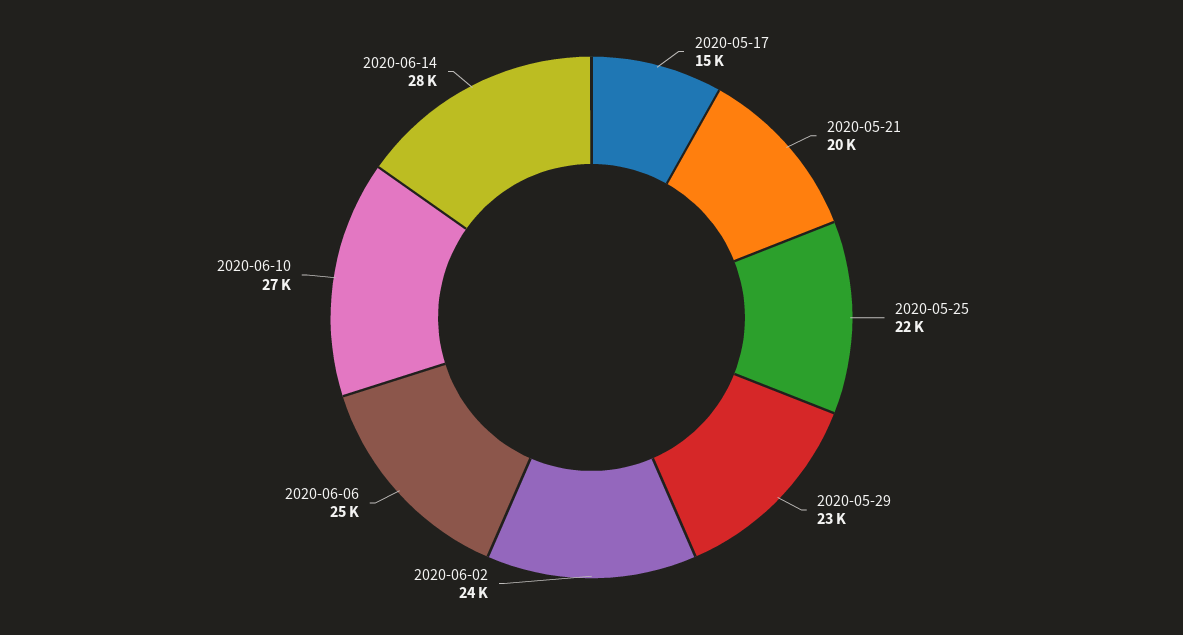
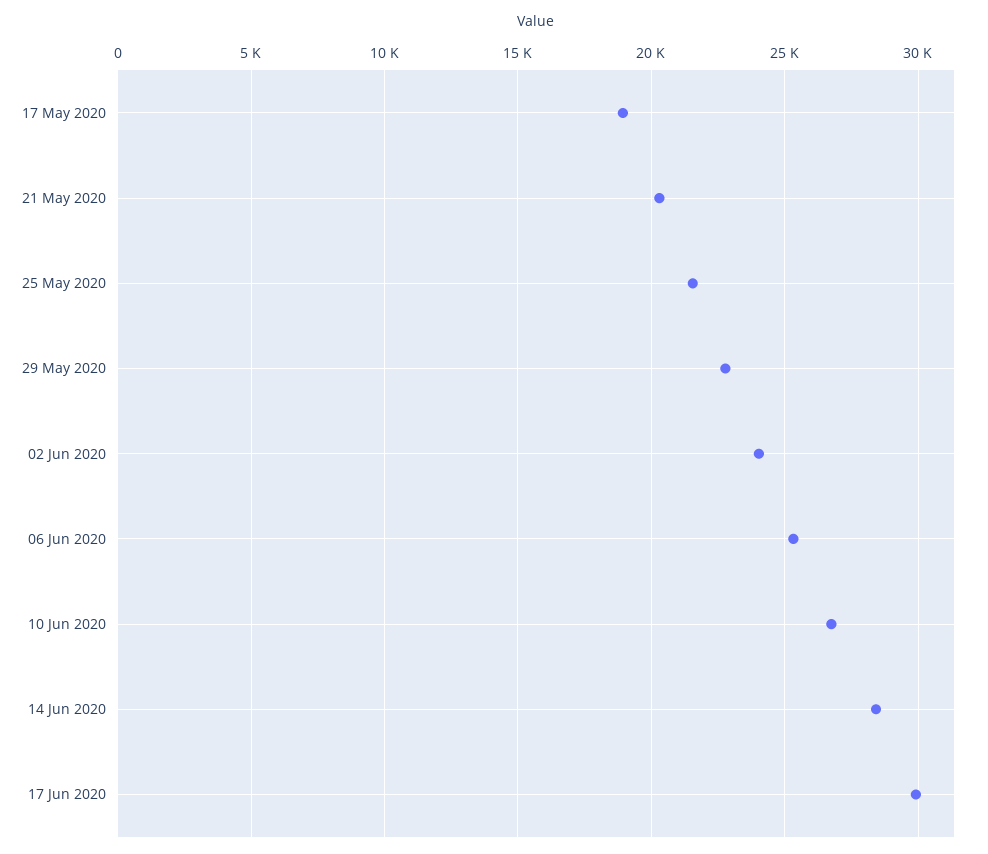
2020-05-17: 15000 -> 19000
17 Jun 2020: none -> 30000

